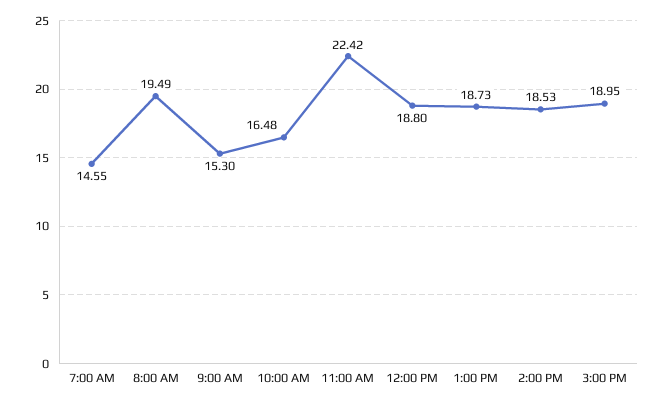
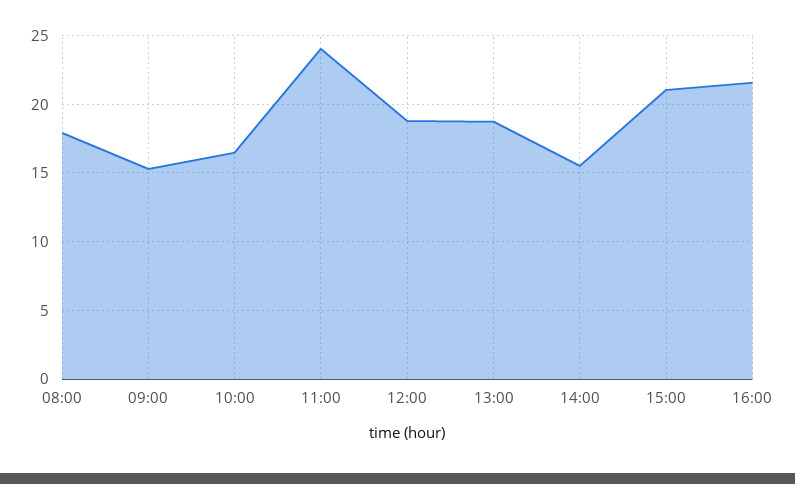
7:00 AM: 14.55 -> none
8:00 AM: 19.49 -> 18
11:00 AM: 22.42 -> 24
2:00 PM: 18.53 -> 15.5
3:00 PM: 18.95 -> 21
16:00: none -> 21.5

